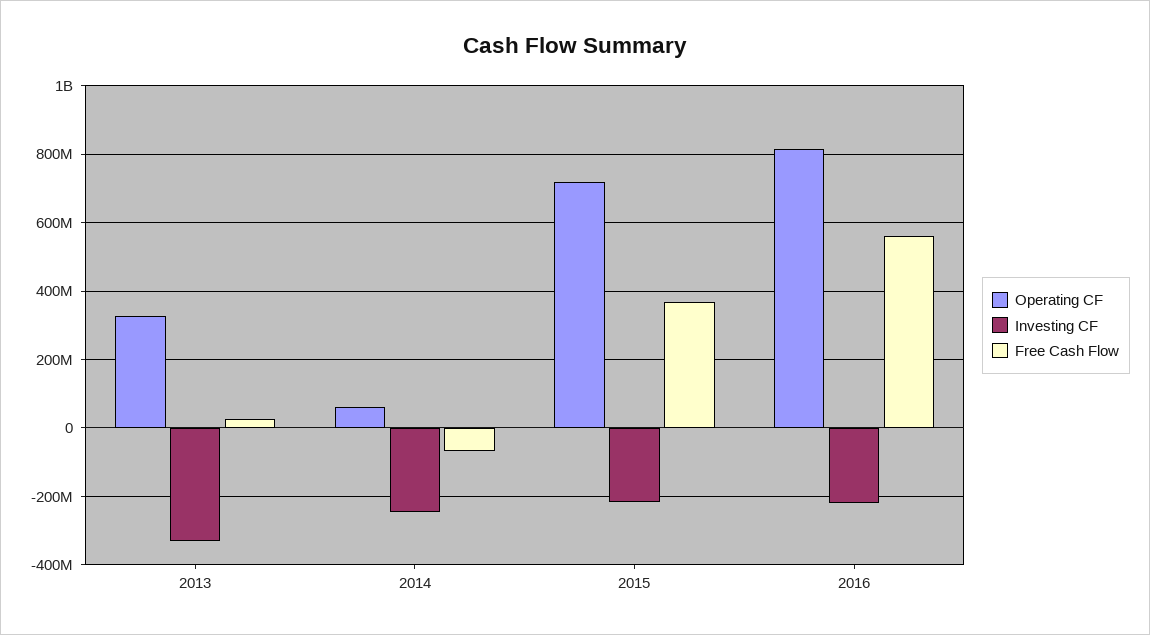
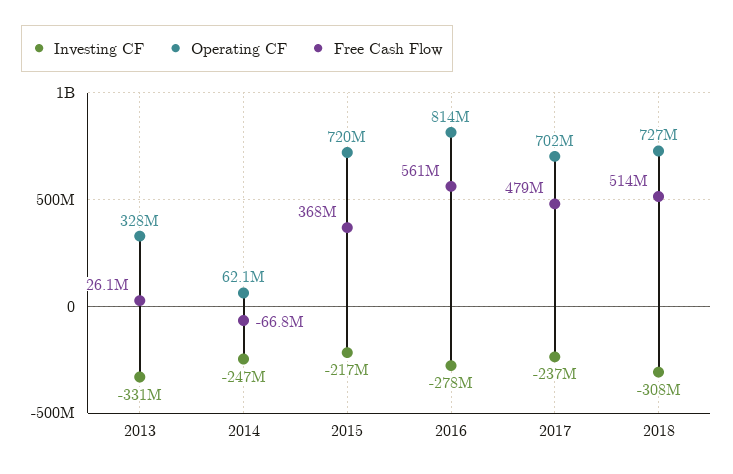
Investing CF, 2016: -220000000 -> -278000000
Investing CF, 2017: none -> -237000000
Operating CF, 2017: none -> 702000000
Free Cash Flow, 2017: none -> 479000000
Investing CF, 2018: none -> -308000000
Operating CF, 2018: none -> 727000000
Free Cash Flow, 2018: none -> 514000000

